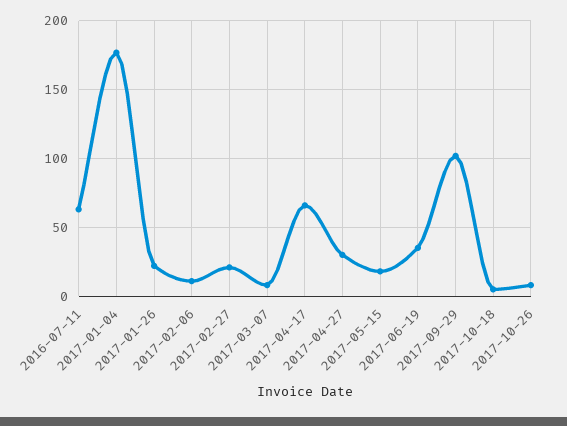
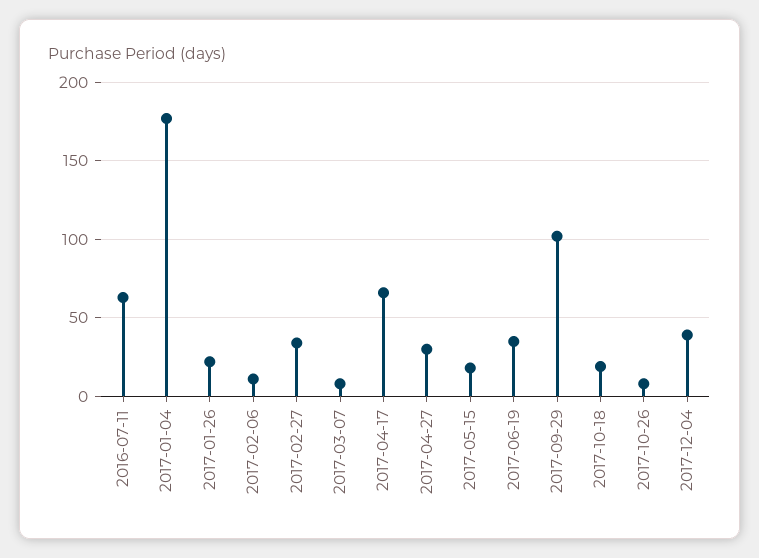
2017-02-27: 20 -> 35
2017-10-18: 5 -> 20
2017-12-04: none -> 40

